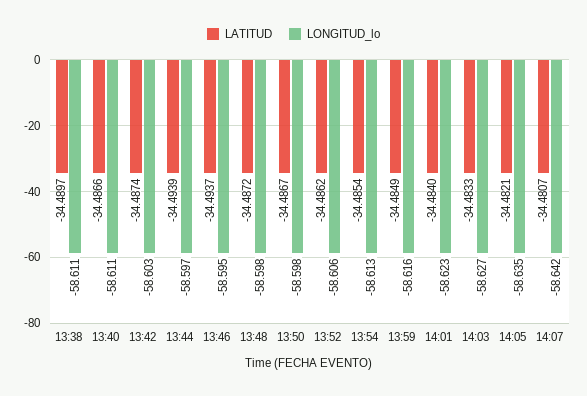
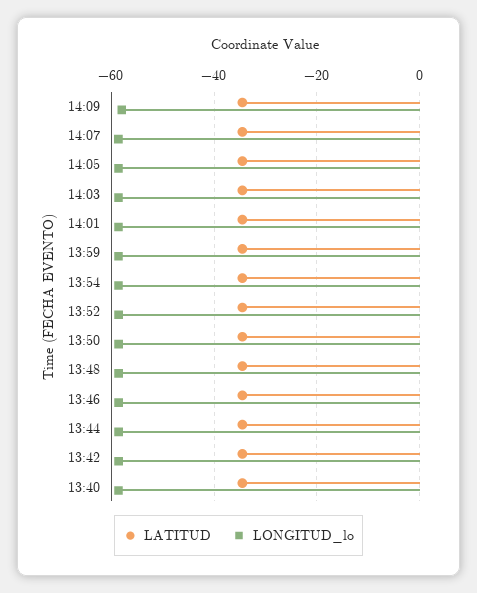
LATITUD, 13:38: -34.4897 -> none
LONGITUD_lo, 13:38: -58.611 -> none
LATITUD, 14:09: none -> -34
LONGITUD_lo, 14:09: none -> -58

